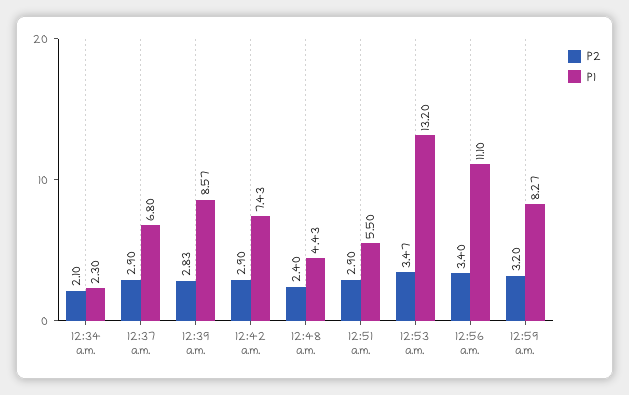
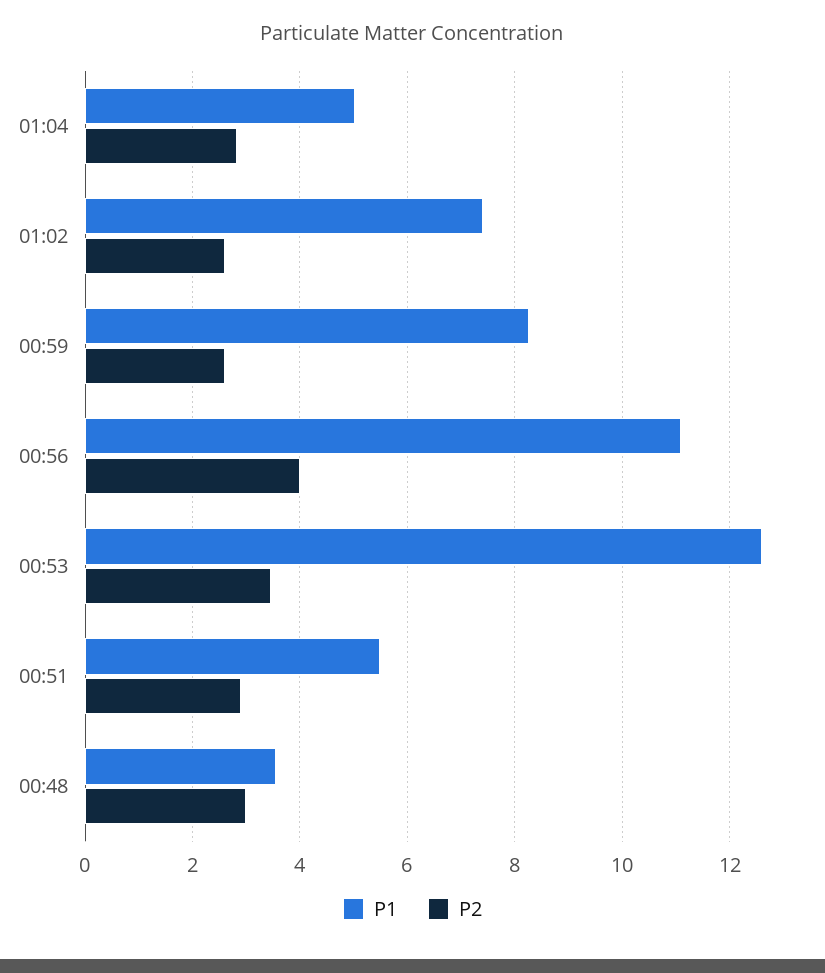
P2, 12:34 a.m.: 2.1 -> none
P1, 12:34 a.m.: 2.3 -> none
P2, 12:37 a.m.: 2.9 -> none
P1, 12:37 a.m.: 6.8 -> none
P2, 12:39 a.m.: 2.83 -> none
P1, 12:39 a.m.: 8.57 -> none
P2, 12:42 a.m.: 2.9 -> none
P1, 12:42 a.m.: 7.43 -> none
P2, 12:48 a.m.: 2.4 -> 3
P1, 12:48 a.m.: 4.43 -> 3.6
P1, 12:53 a.m.: 13.2 -> 12.6
P2, 12:56 a.m.: 3.4 -> 4
P2, 12:59 a.m.: 3.2 -> 2.6
P1, 01:04: none -> 5
P2, 01:04: none -> 2.8
P1, 01:02: none -> 7.4
P2, 01:02: none -> 2.6

